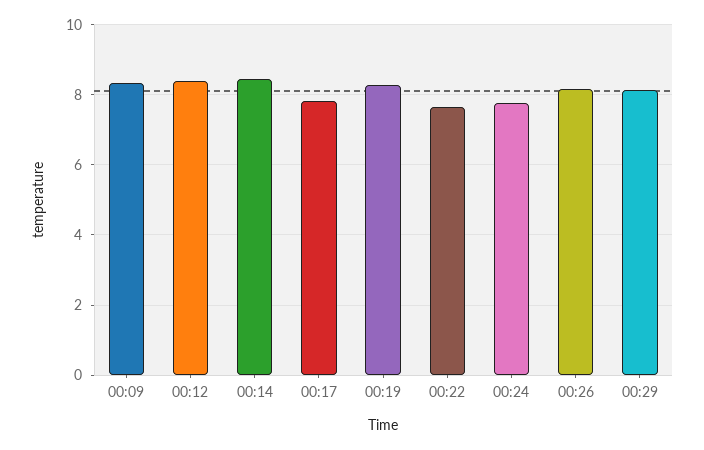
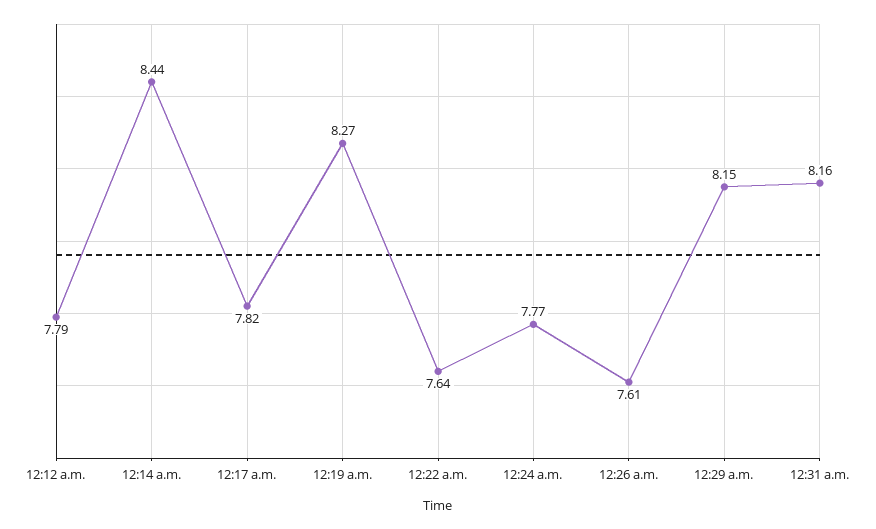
00:09: 8.4 -> none
00:12: 8.4 -> 7.79
00:26: 8.2 -> 7.61
12:31 a.m.: none -> 8.16

